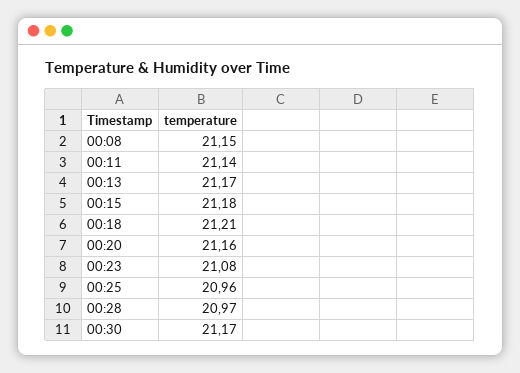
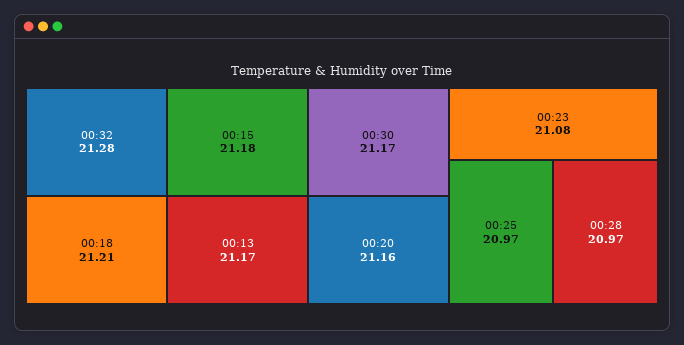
00:08: 21.15 -> none
00:11: 21.14 -> none
00:25: 20.96 -> 20.97
00:32: none -> 21.28

